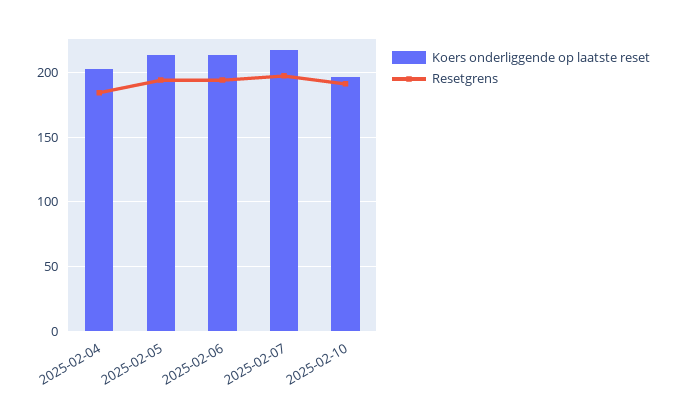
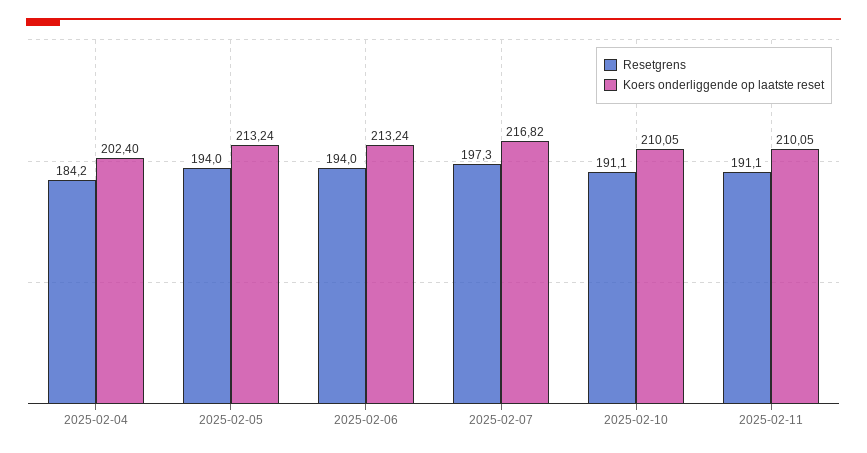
Koers onderliggende op laatste reset, 2025-02-10: 195 -> 210.05
Resetgrens, 2025-02-11: none -> 191.1
Koers onderliggende op laatste reset, 2025-02-11: none -> 210.05

